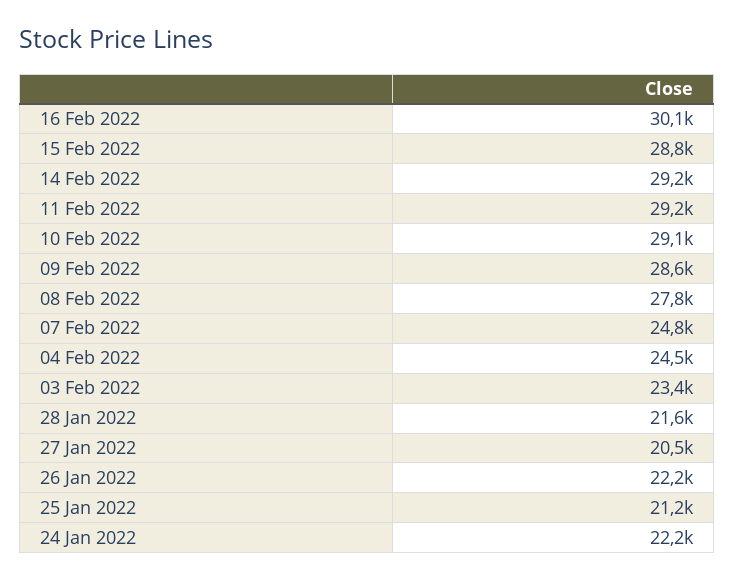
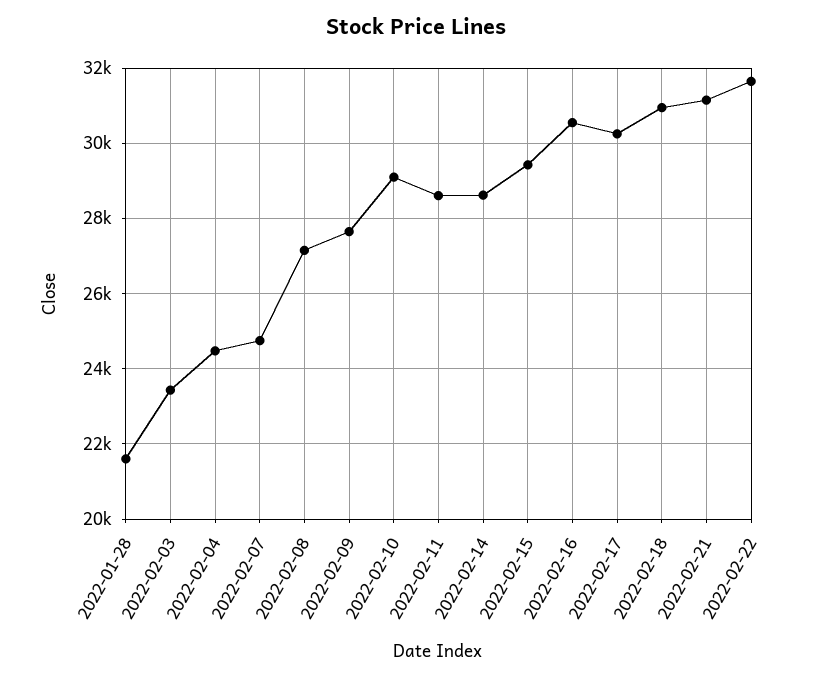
16 Feb 2022: 30100 -> 30600
15 Feb 2022: 28800 -> 29400
14 Feb 2022: 29200 -> 28600
11 Feb 2022: 29200 -> 28600
09 Feb 2022: 28600 -> 27600
08 Feb 2022: 27800 -> 27200
27 Jan 2022: 20500 -> none
26 Jan 2022: 22200 -> none
25 Jan 2022: 21200 -> none
24 Jan 2022: 22200 -> none
2022-02-17: none -> 30200
2022-02-18: none -> 31000
2022-02-21: none -> 31200
2022-02-22: none -> 31600

